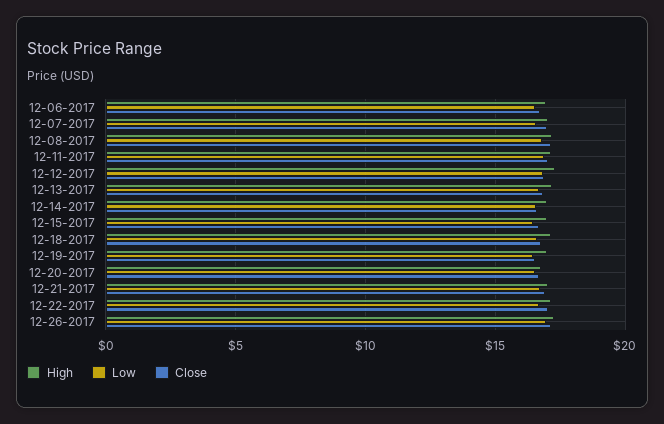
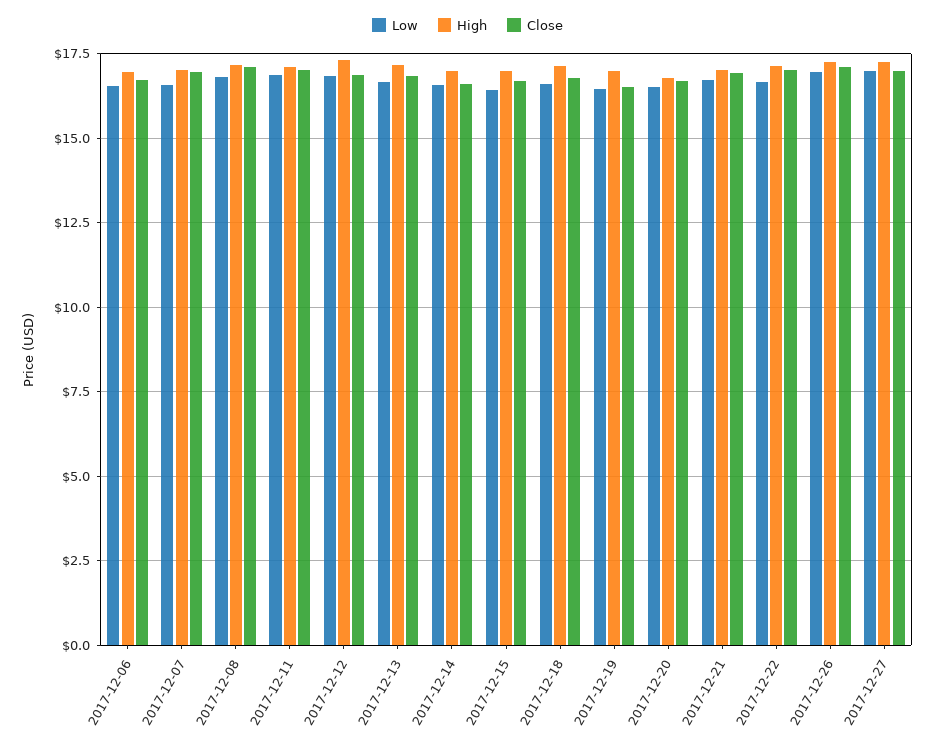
Low, 2017-12-27: none -> 17
High, 2017-12-27: none -> 17.25
Close, 2017-12-27: none -> 17

